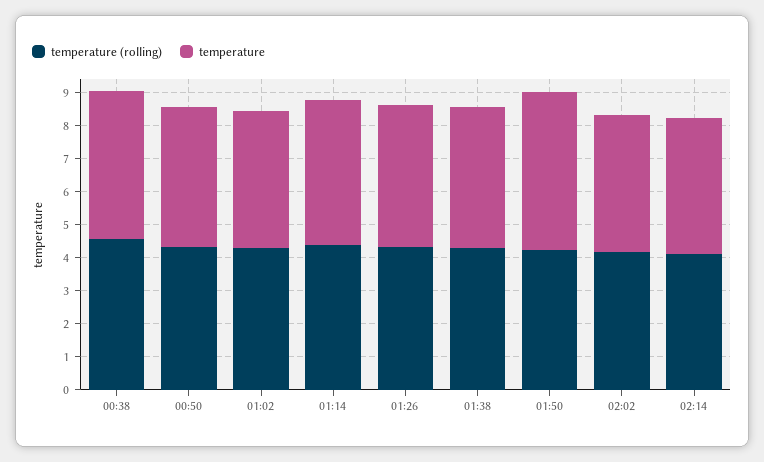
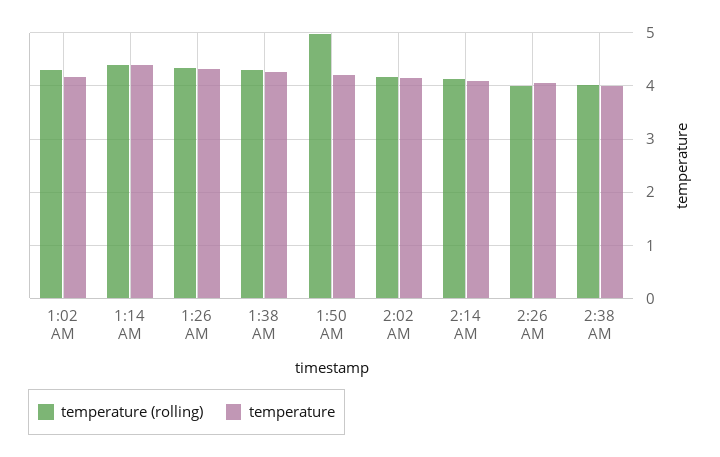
temperature (rolling), 00:38: 4.5 -> none
temperature, 00:38: 4.5 -> none
temperature (rolling), 00:50: 4.25 -> none
temperature, 00:50: 4.25 -> none
temperature (rolling), 01:50: 4.25 -> 5
temperature, 01:50: 4.75 -> 4.2
temperature (rolling), 2:26 AM: none -> 4
temperature, 2:26 AM: none -> 4
temperature (rolling), 2:38 AM: none -> 4
temperature, 2:38 AM: none -> 4

